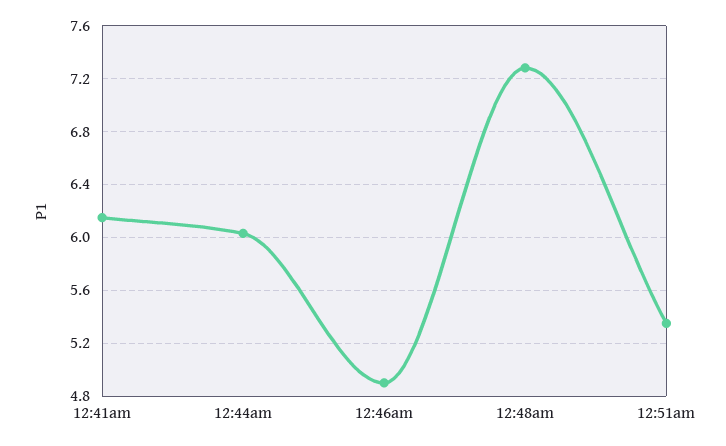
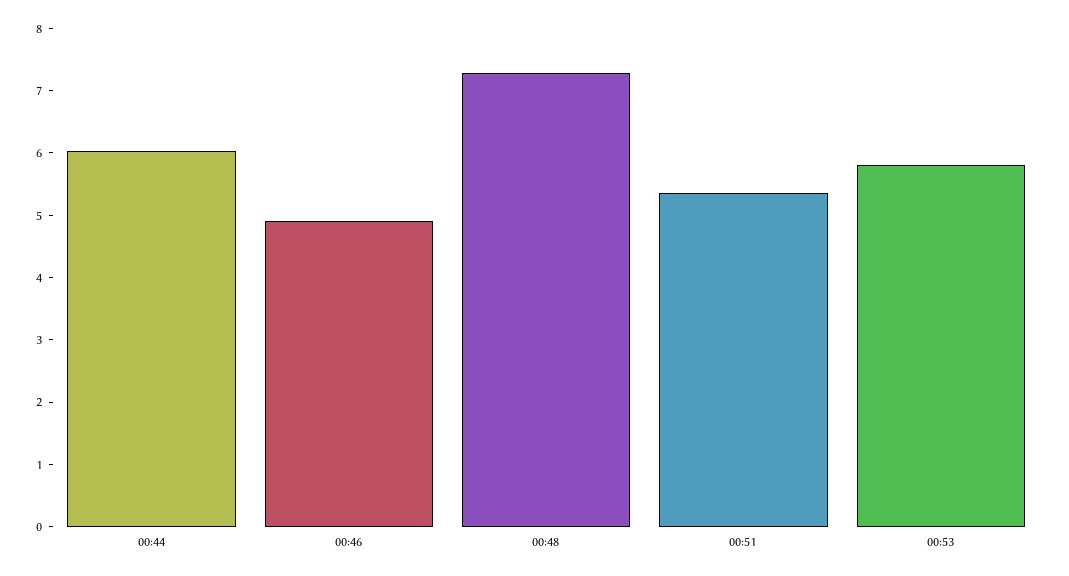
12:41am: 6.15 -> none
00:53: none -> 5.8

